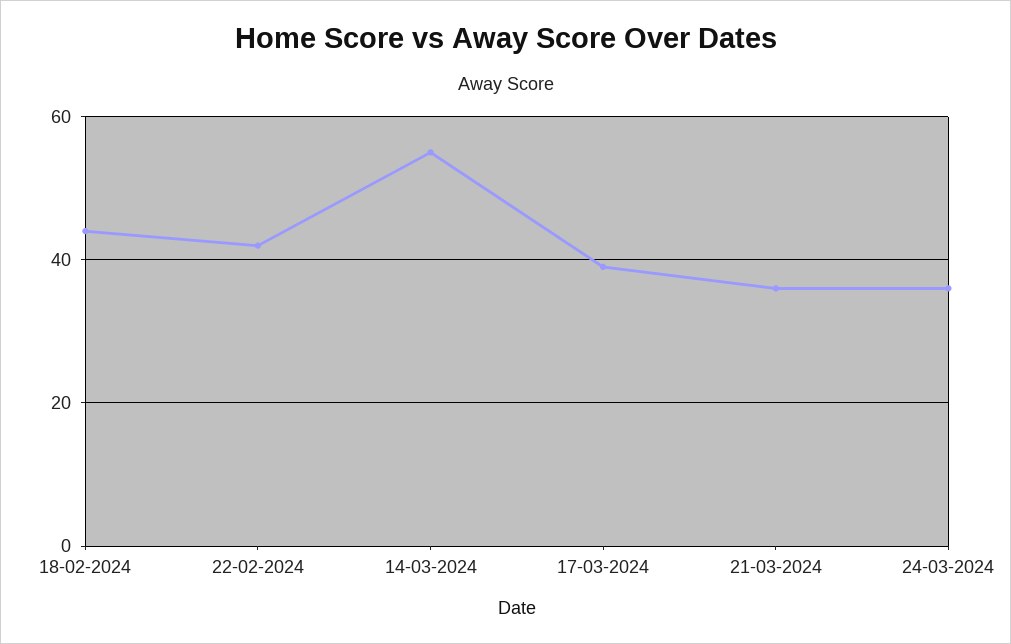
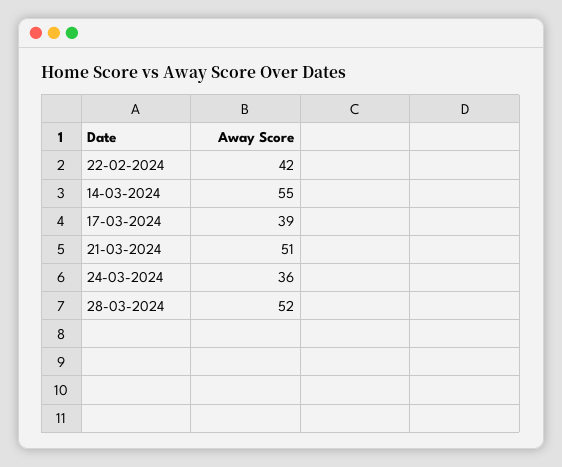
18-02-2024: 45 -> none
21-03-2024: 35 -> 51
28-03-2024: none -> 52

